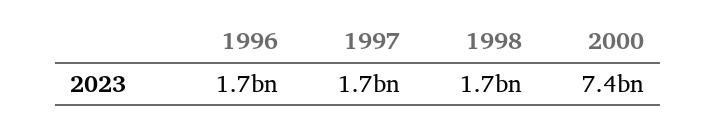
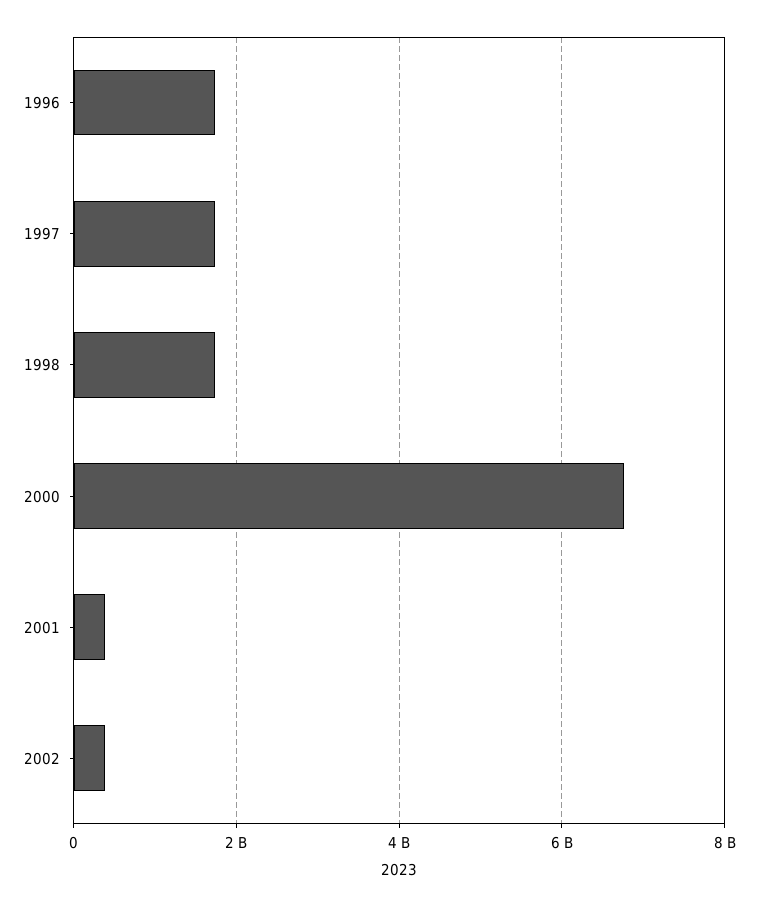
2000: 7400000000 -> 6800000000
2001: none -> 400000000
2002: none -> 400000000

